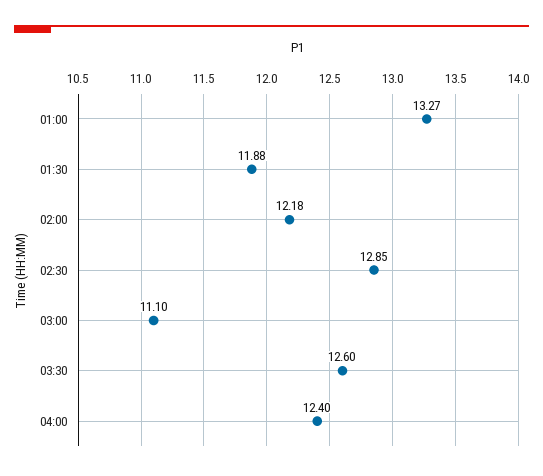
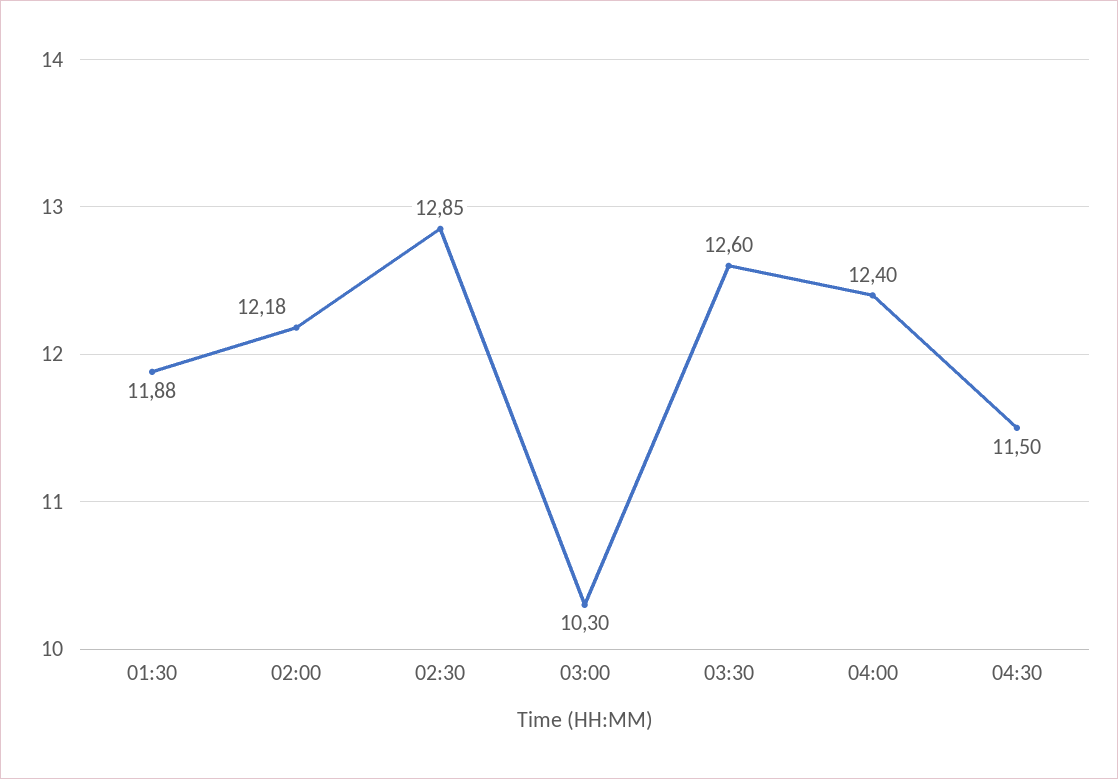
01:00: 13.27 -> none
03:00: 11.1 -> 10.3
04:30: none -> 11.5

